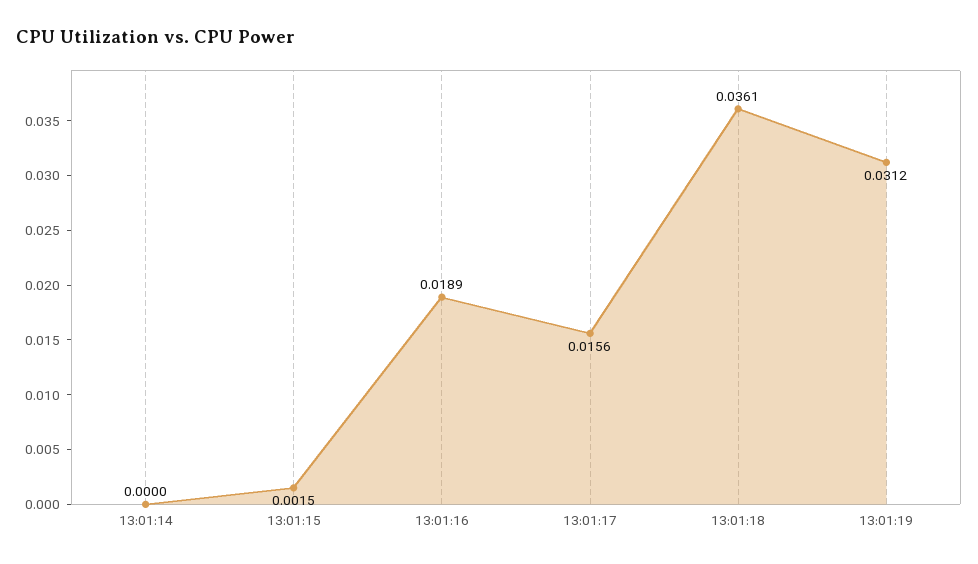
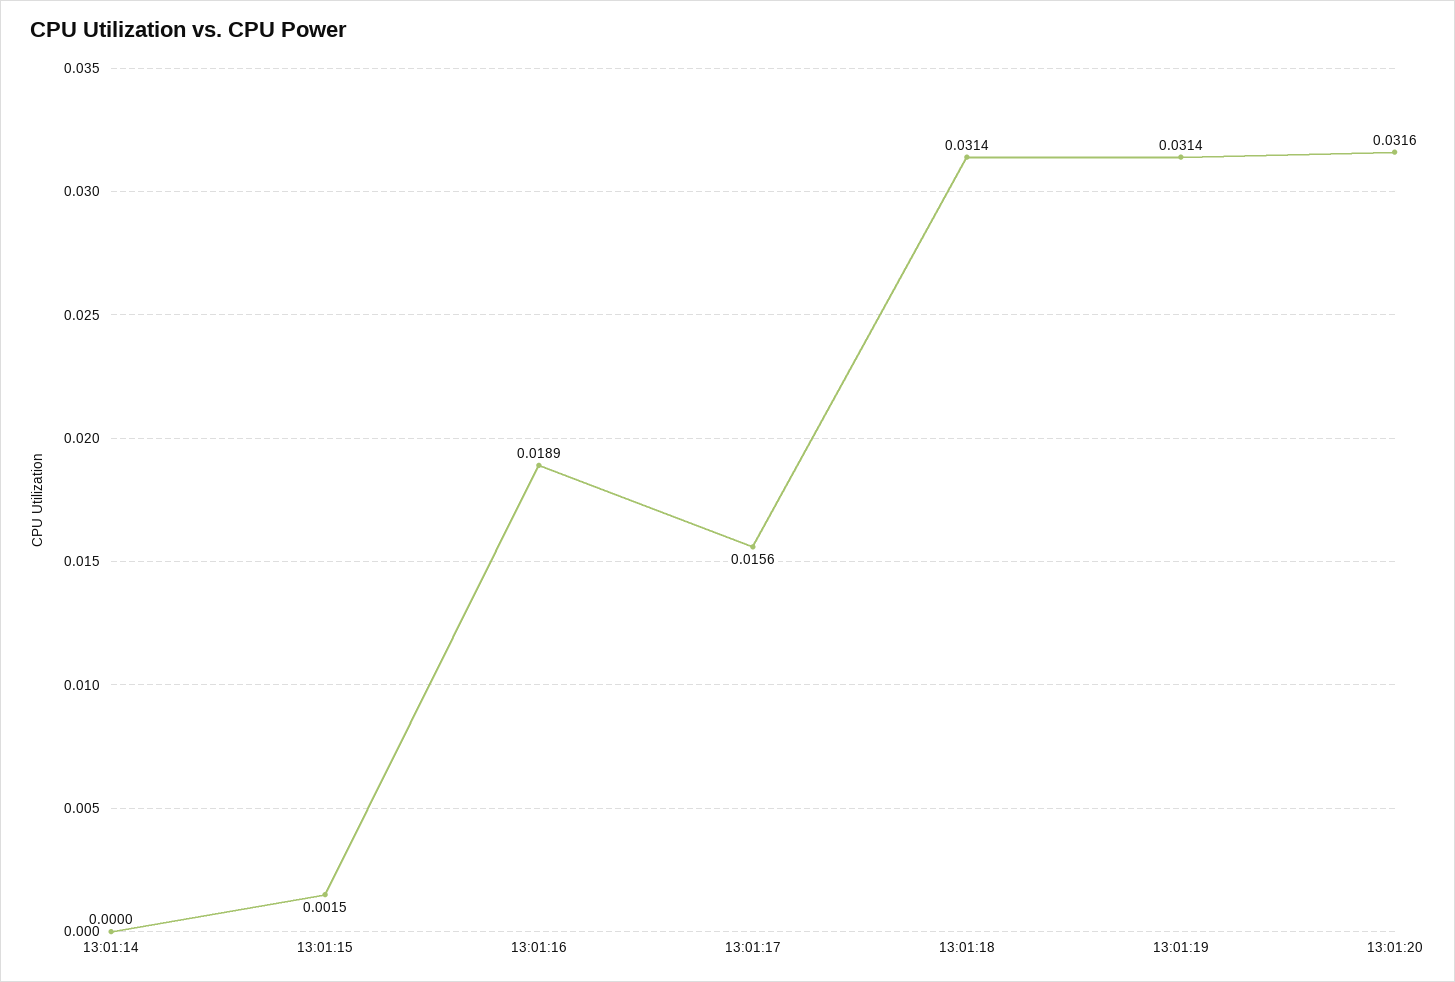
13:01:18: 0.0361 -> 0.0314
13:01:19: 0.0312 -> 0.0314
13:01:20: none -> 0.0316

